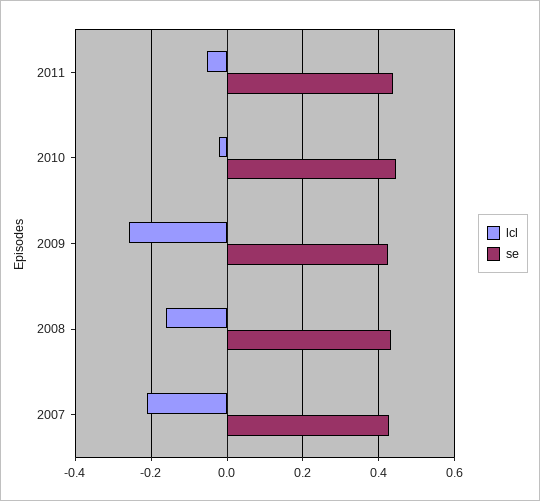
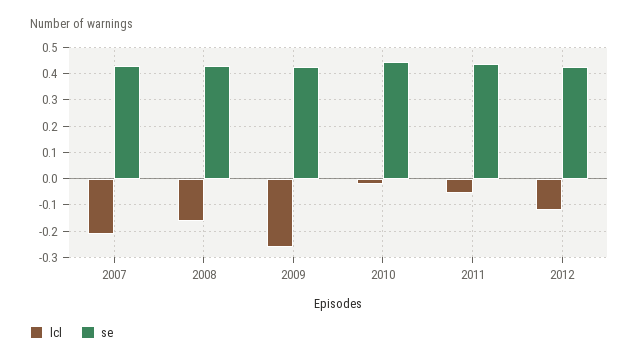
lcl, 2012: none -> -0.125
se, 2012: none -> 0.425

